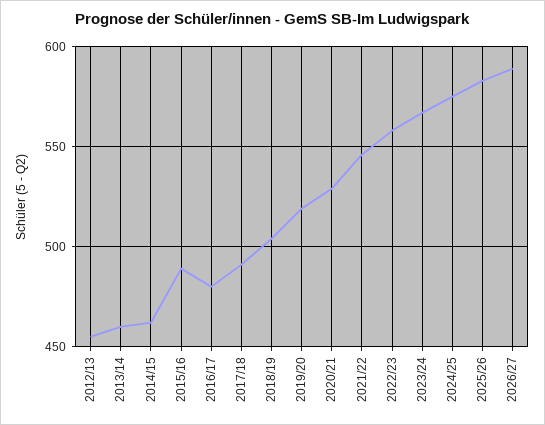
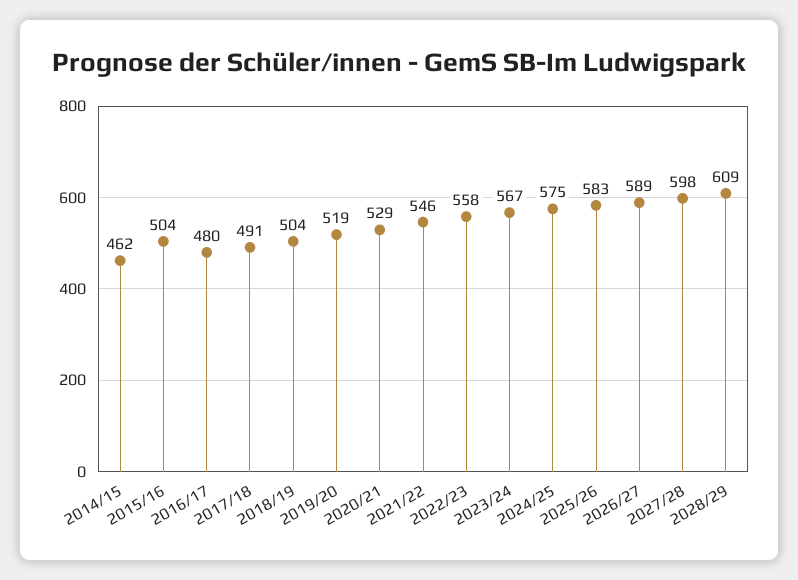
2012/13: 455 -> none
2013/14: 460 -> none
2015/16: 490 -> 504
2027/28: none -> 598
2028/29: none -> 609

